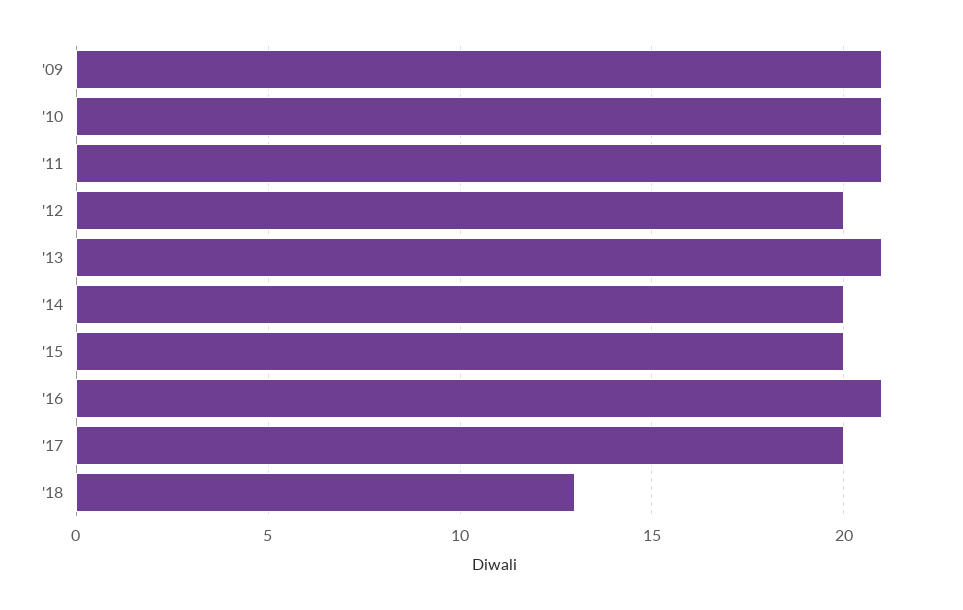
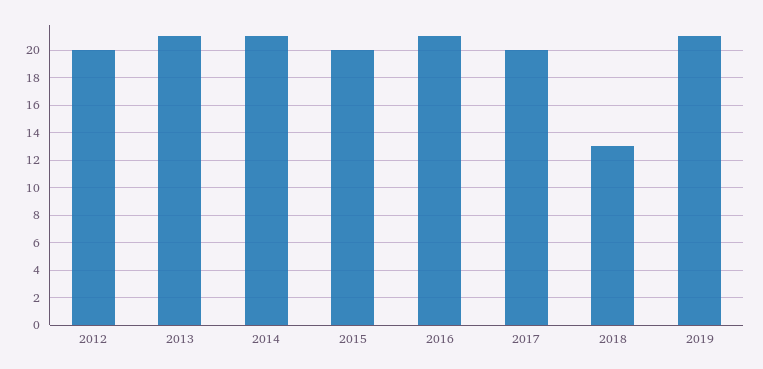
'09: 21 -> none
'10: 21 -> none
'11: 21 -> none
'14: 20 -> 21
2019: none -> 21

